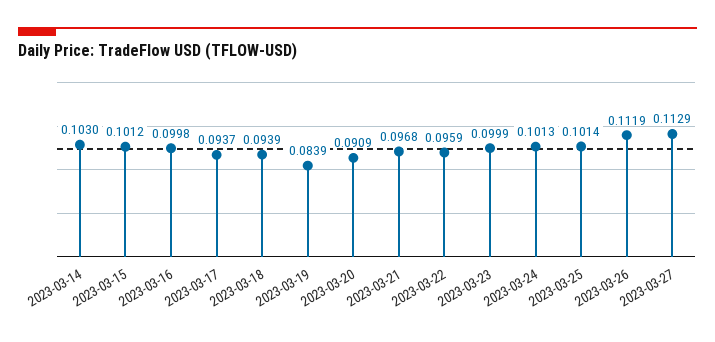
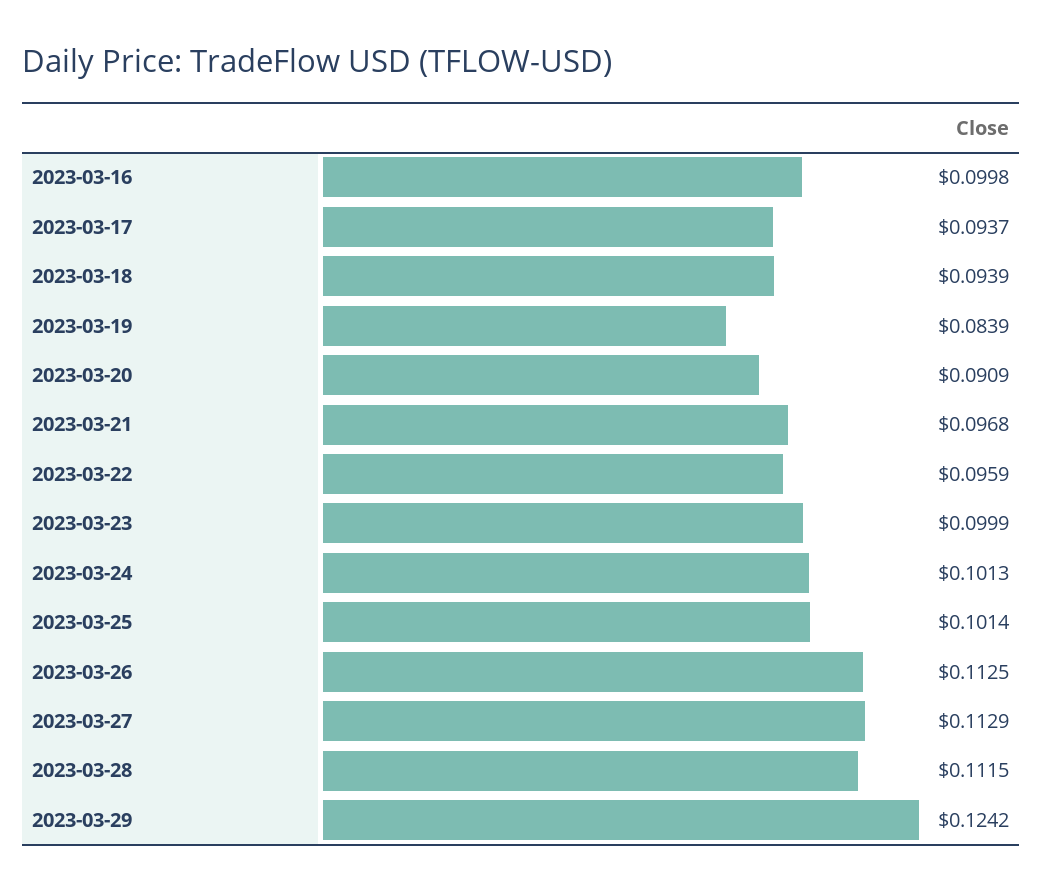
2023-03-14: 0.103 -> none
2023-03-15: 0.1012 -> none
2023-03-26: 0.1119 -> 0.1125
2023-03-28: none -> 0.1115
2023-03-29: none -> 0.1242

